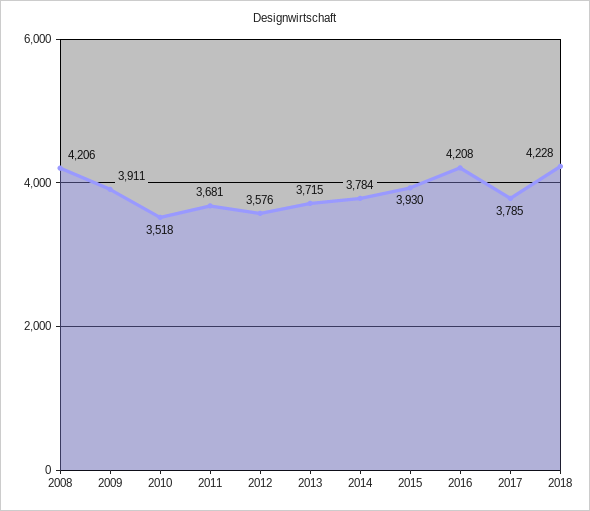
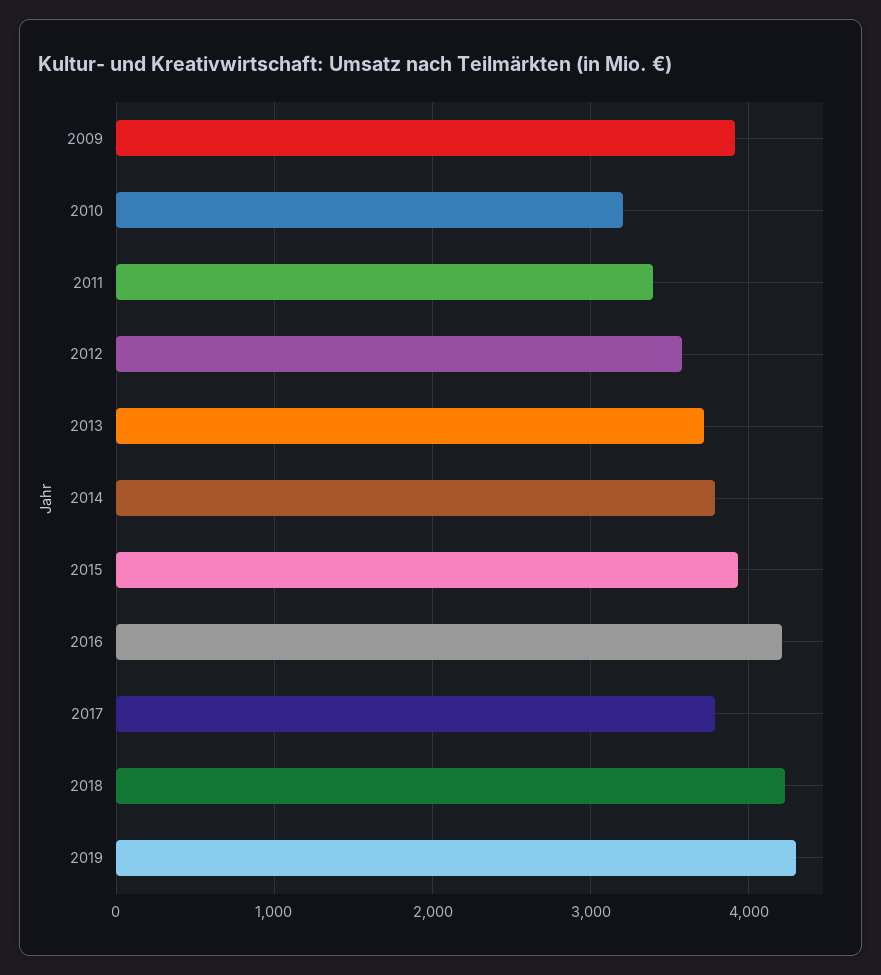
2008: 4206 -> none
2010: 3518 -> 3200
2011: 3681 -> 3400
2019: none -> 4300

